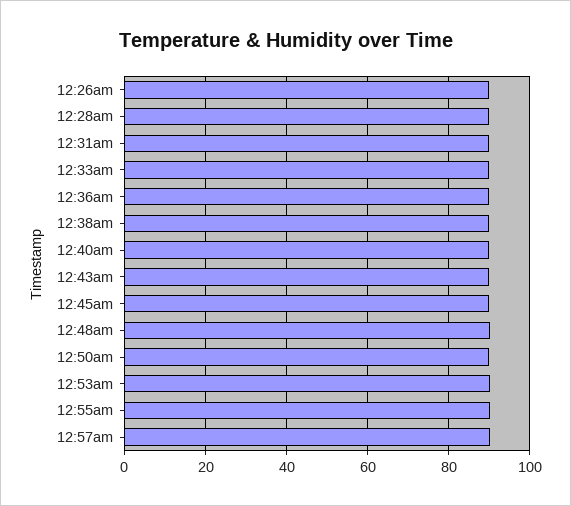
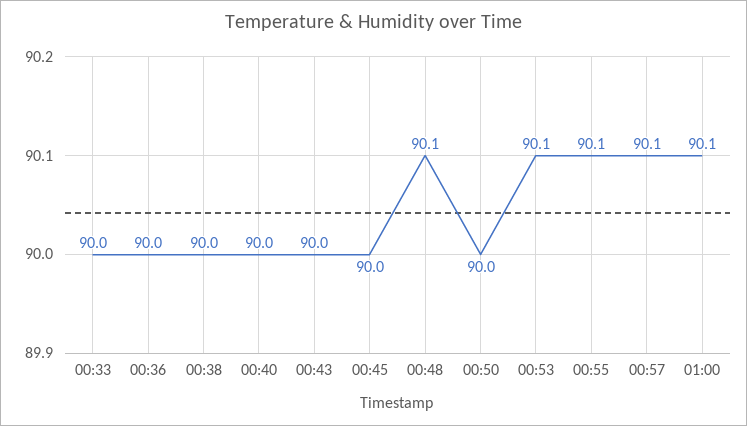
12:26am: 90 -> none
12:28am: 90 -> none
12:31am: 90 -> none
01:00: none -> 90.1

